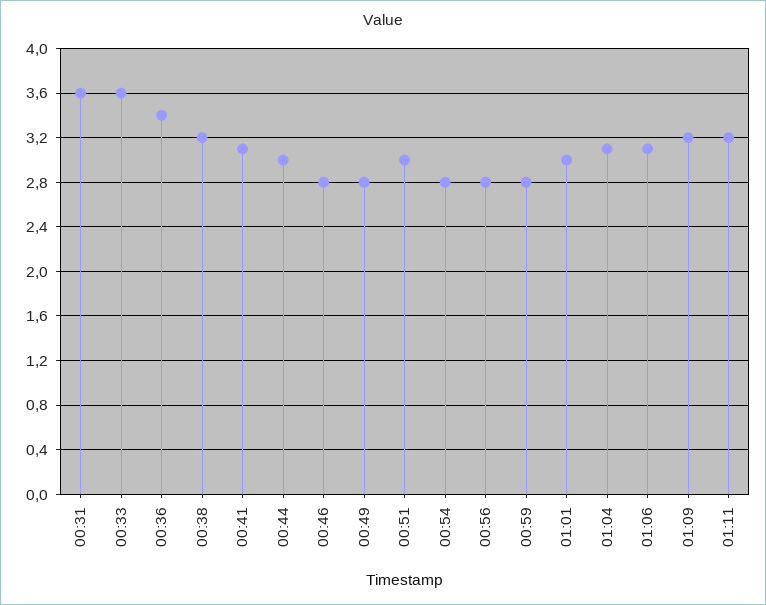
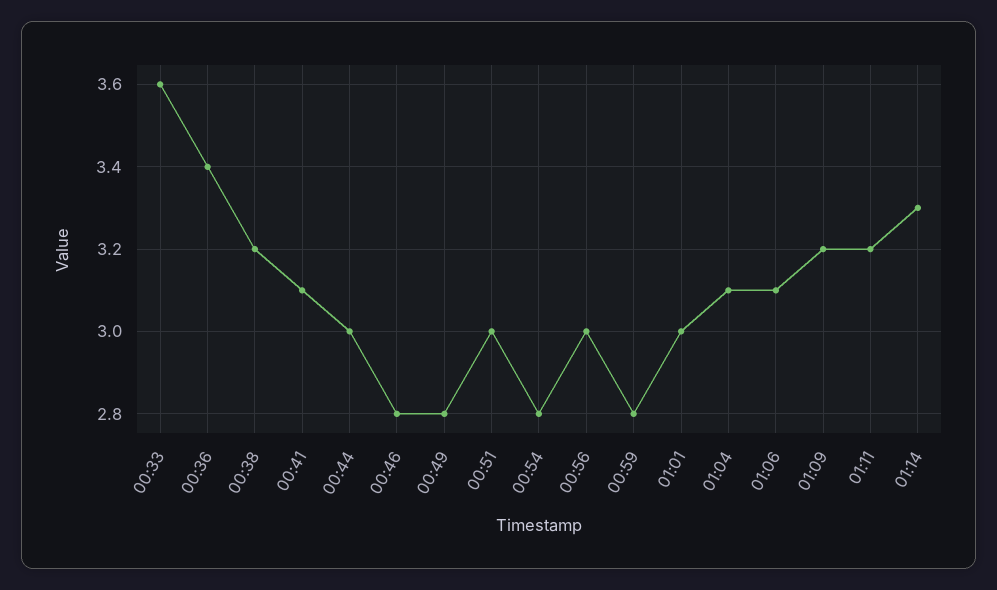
00:31: 3.6 -> none
00:56: 2.8 -> 3
01:14: none -> 3.3

